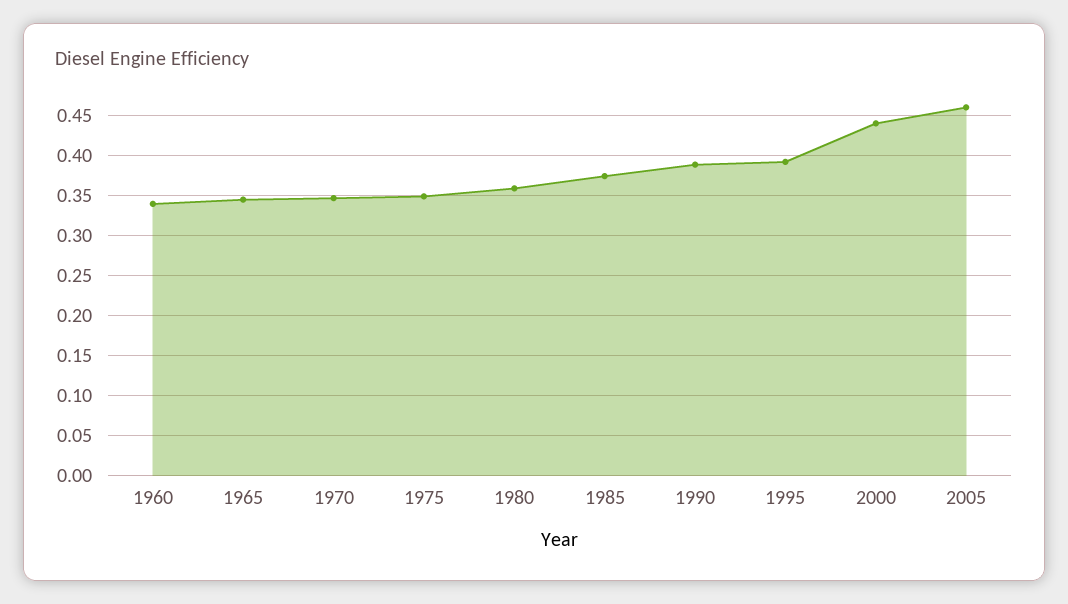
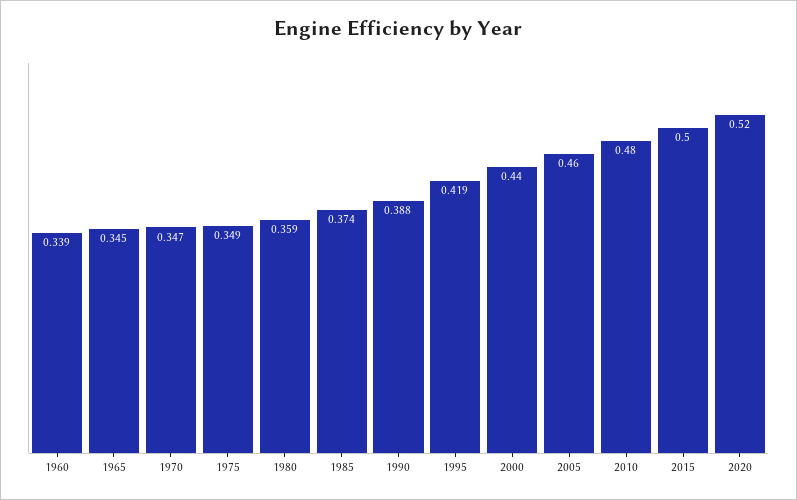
1995: 0.39 -> 0.419
2010: none -> 0.48
2015: none -> 0.5
2020: none -> 0.52

